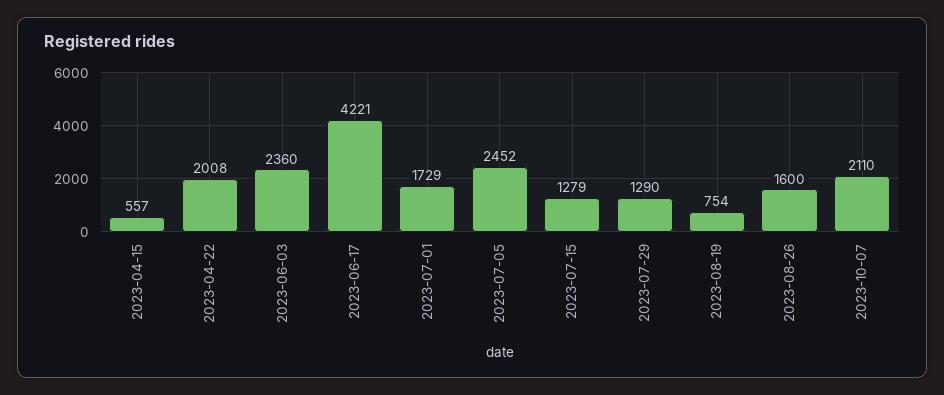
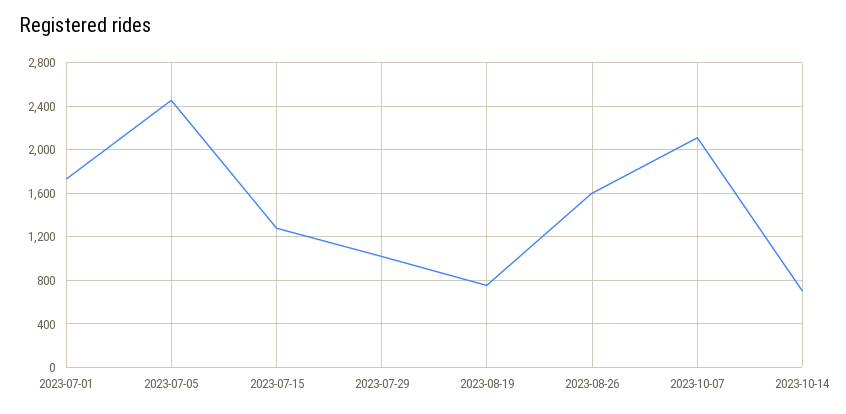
2023-04-15: 557 -> none
2023-04-22: 2008 -> none
2023-06-03: 2360 -> none
2023-06-17: 4221 -> none
2023-07-29: 1290 -> 1000
2023-10-14: none -> 700

